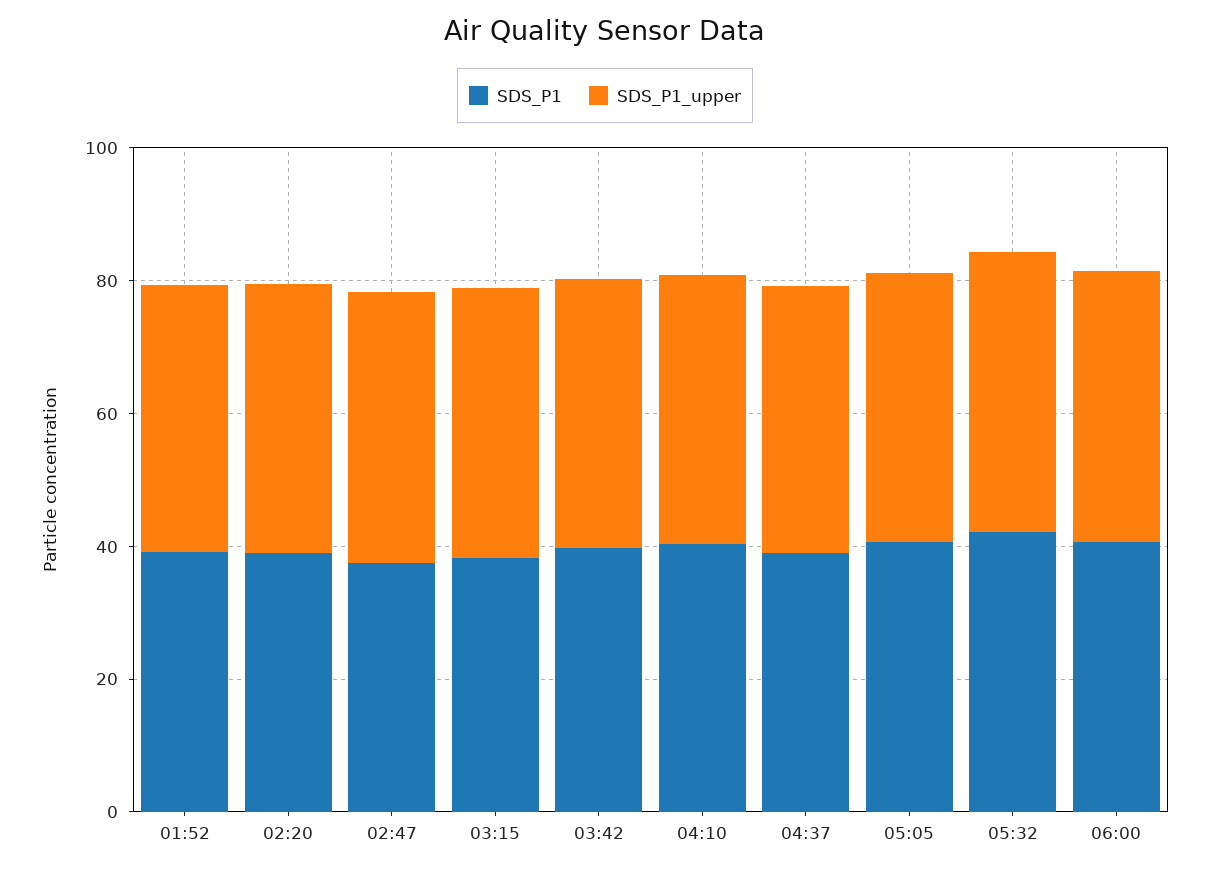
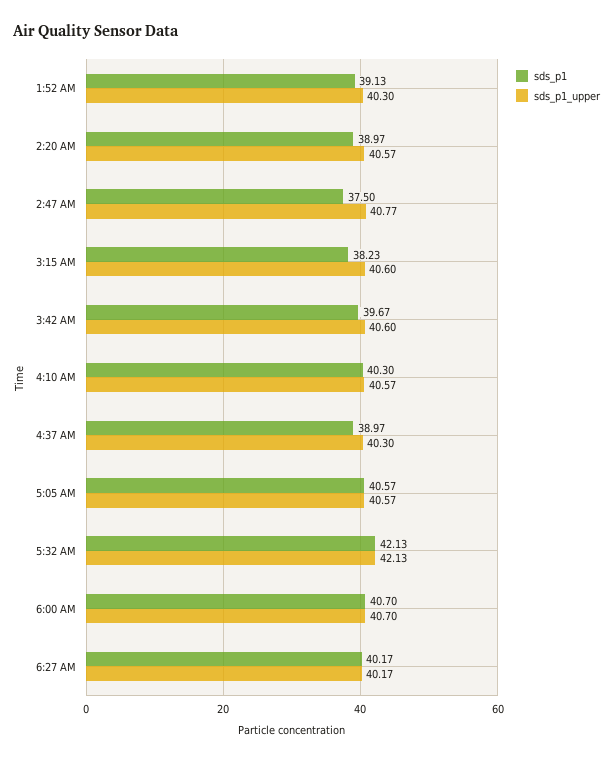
SDS_P1, 6:27 AM: none -> 40.17
SDS_P1_upper, 6:27 AM: none -> 40.17

